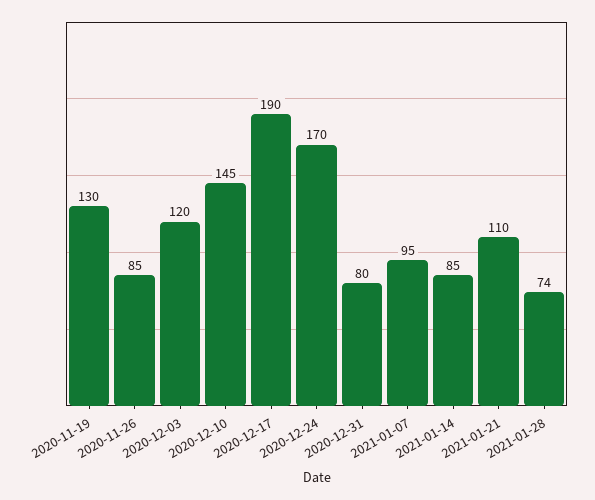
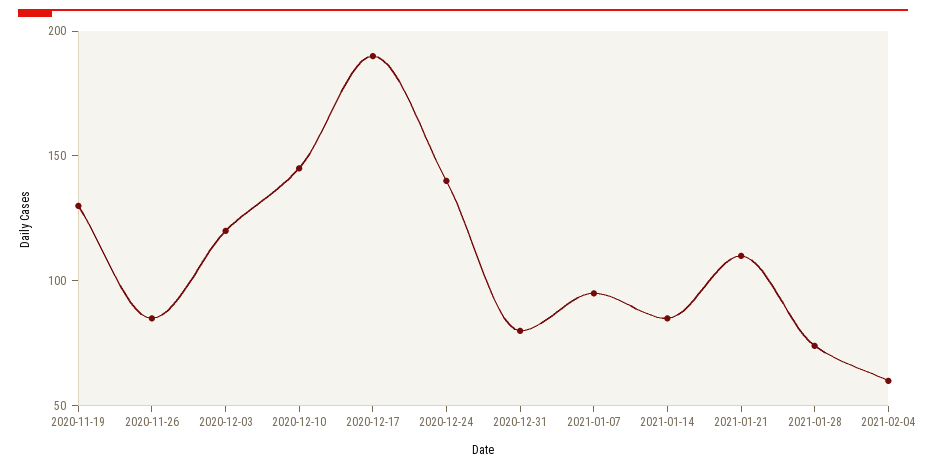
2020-12-24: 170 -> 140
2021-02-04: none -> 60

